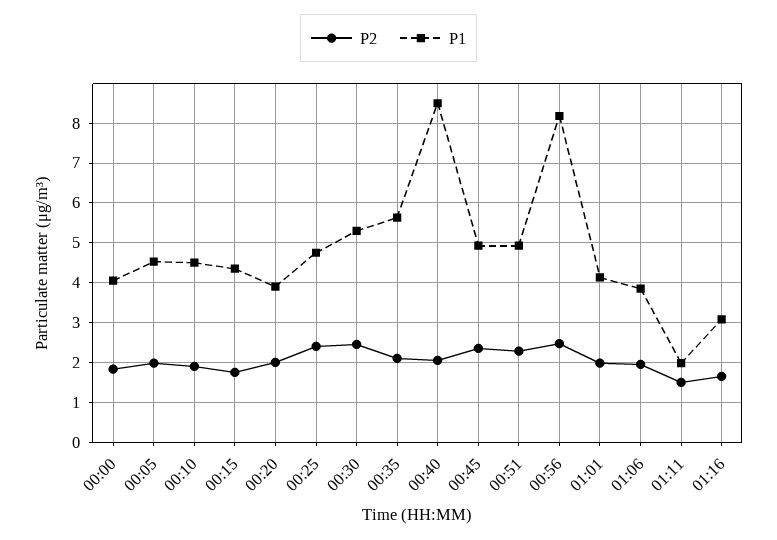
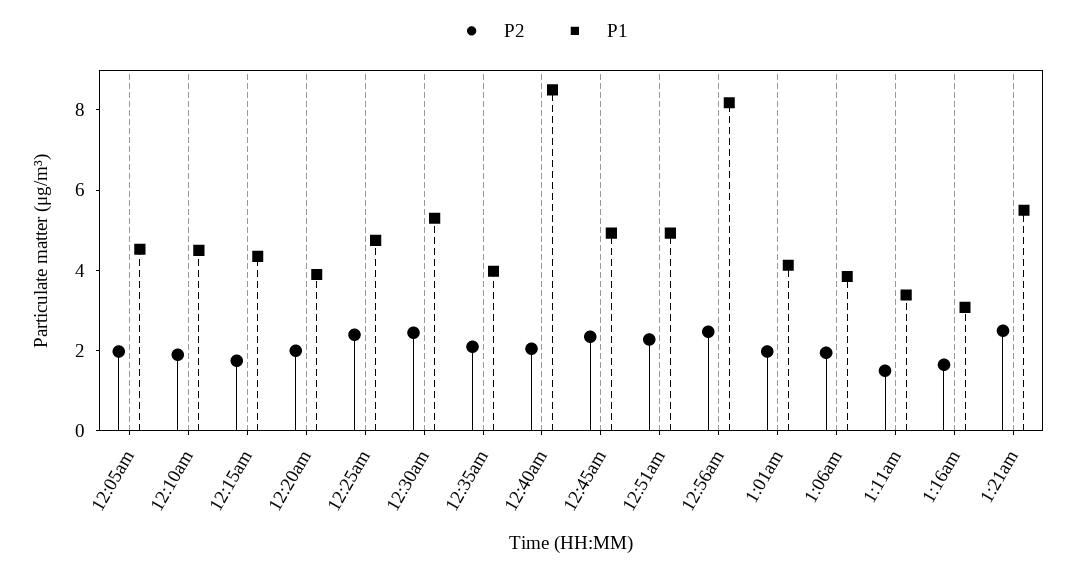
P2, 00:00: 1.8 -> none
P1, 00:00: 4 -> none
P1, 00:35: 5.6 -> 4
P1, 01:11: 2 -> 3.5
P2, 1:21am: none -> 2.5
P1, 1:21am: none -> 5.5

